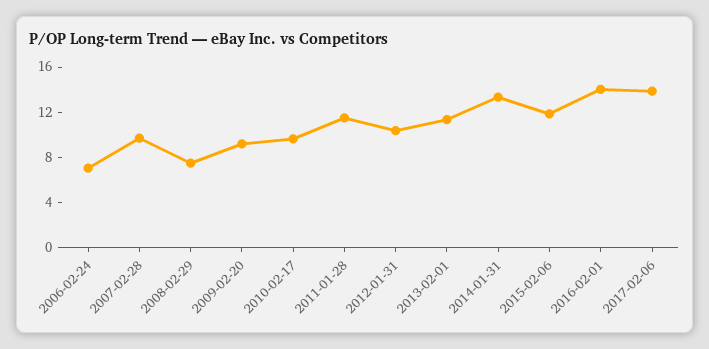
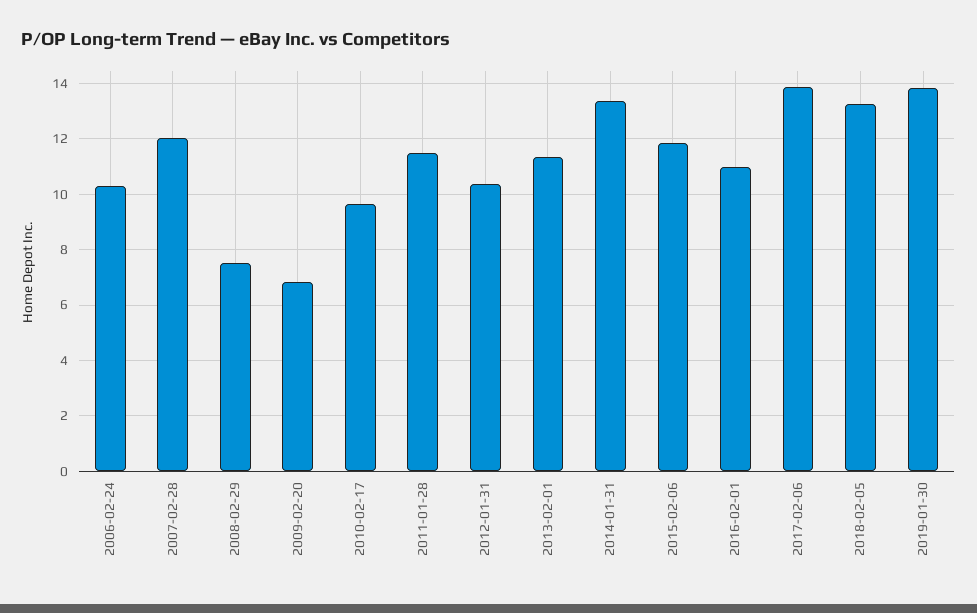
2006-02-24: 7 -> 10.25
2007-02-28: 10 -> 12
2009-02-20: 9 -> 6.75
2016-02-01: 14 -> 11
2018-02-05: none -> 13.25
2019-01-30: none -> 13.75

